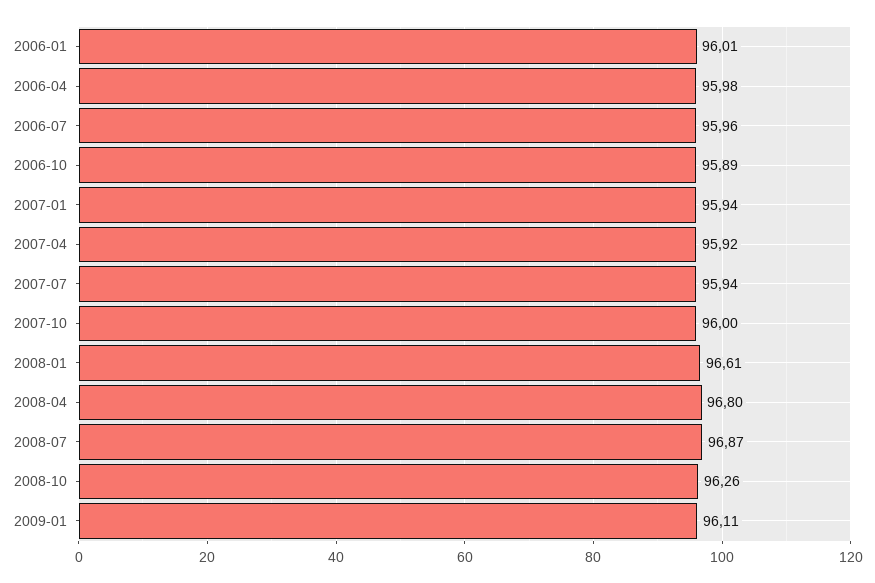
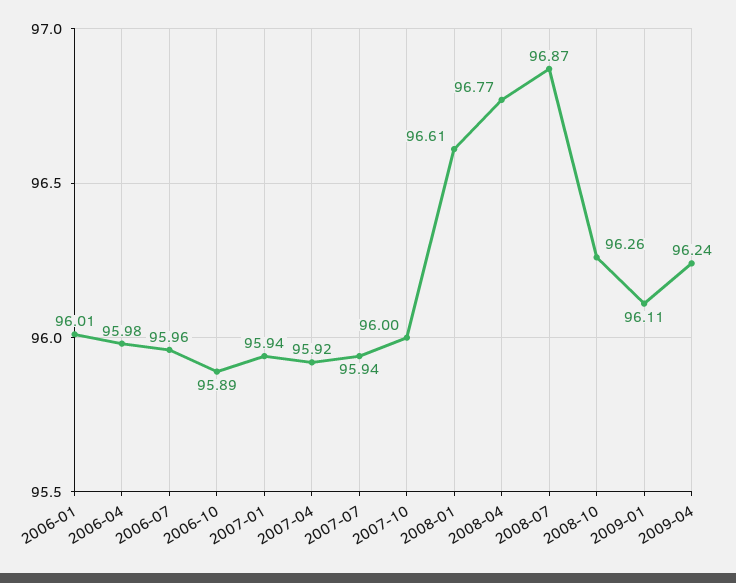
2008-04: 96.8 -> 96.77
2009-04: none -> 96.24

